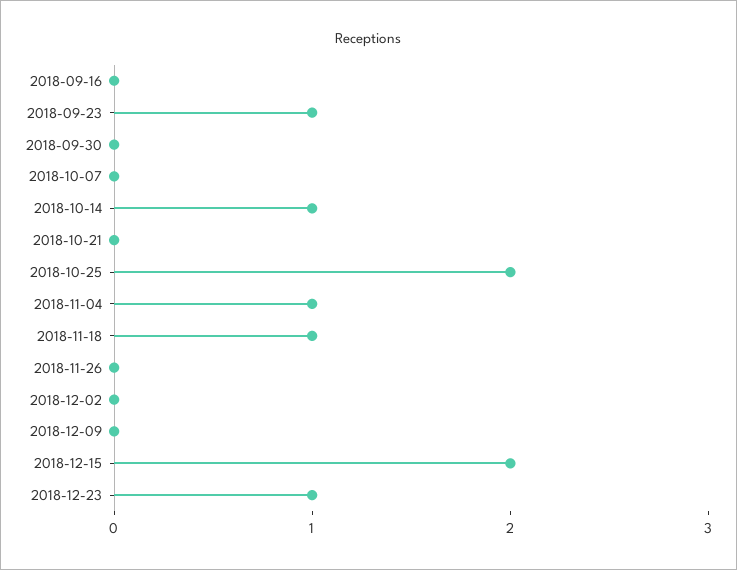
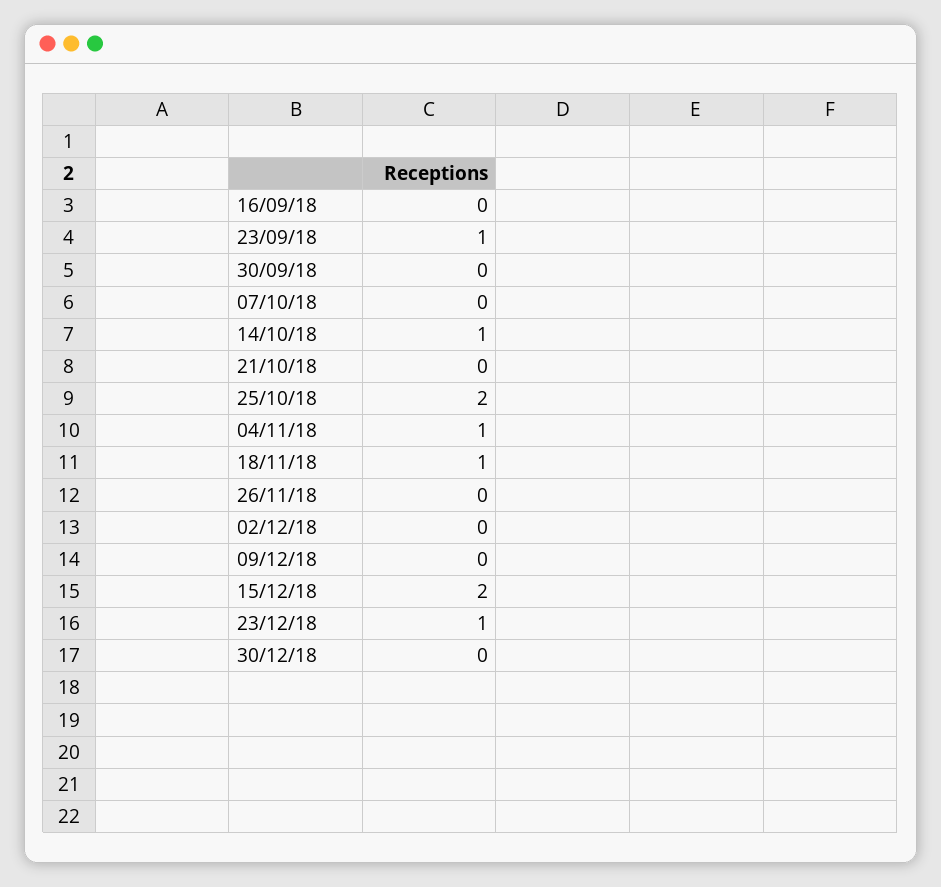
30/12/18: none -> 0

